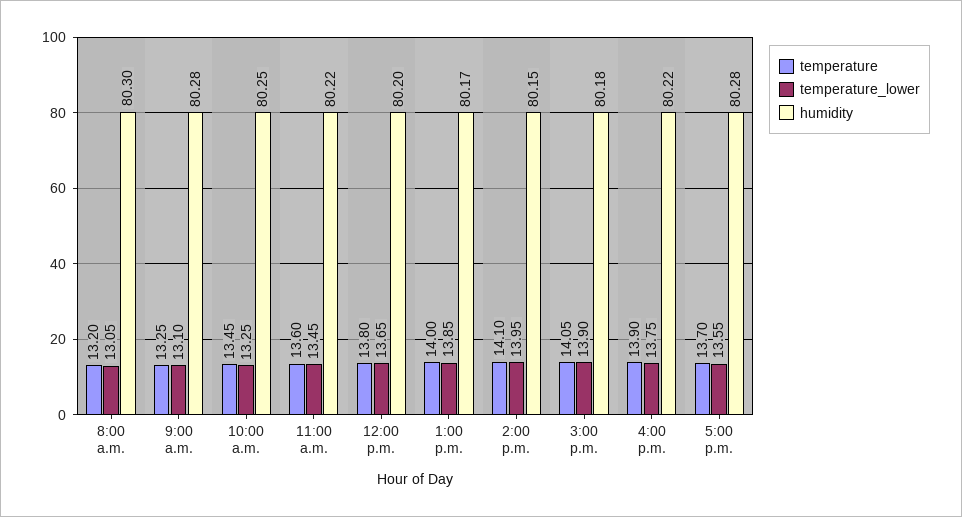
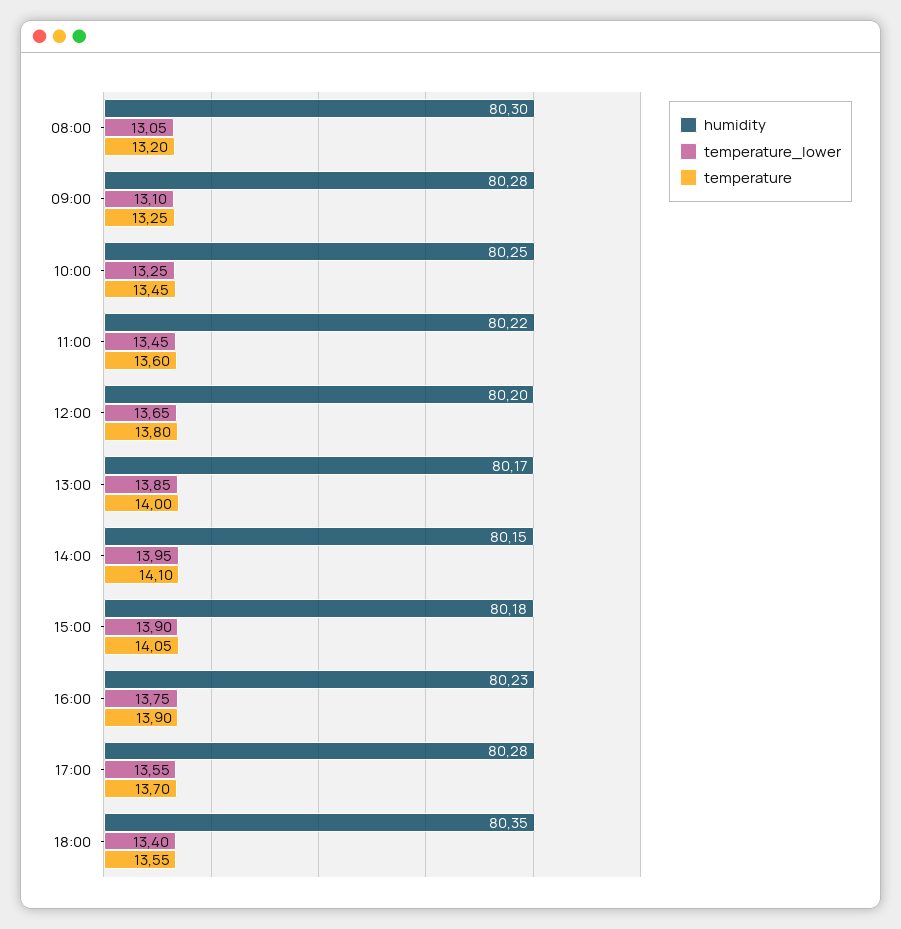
humidity, 4:00 p.m.: 80.22 -> 80.23
humidity, 18:00: none -> 80.35
temperature_lower, 18:00: none -> 13.4
temperature, 18:00: none -> 13.55

